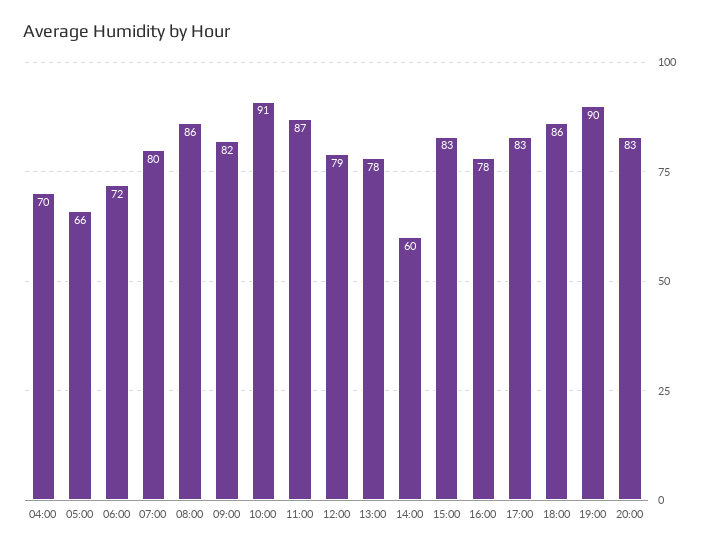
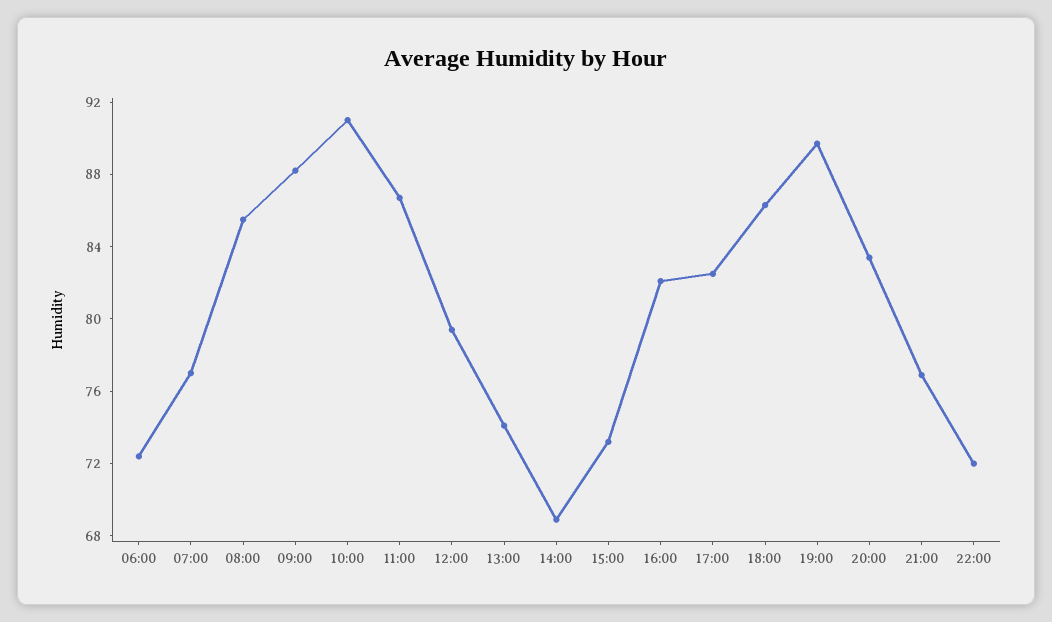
04:00: 70 -> none
05:00: 66 -> none
07:00: 80 -> 77
09:00: 82 -> 88
13:00: 78 -> 74
14:00: 60 -> 69
15:00: 83 -> 73
16:00: 78 -> 82
21:00: none -> 77
22:00: none -> 72

